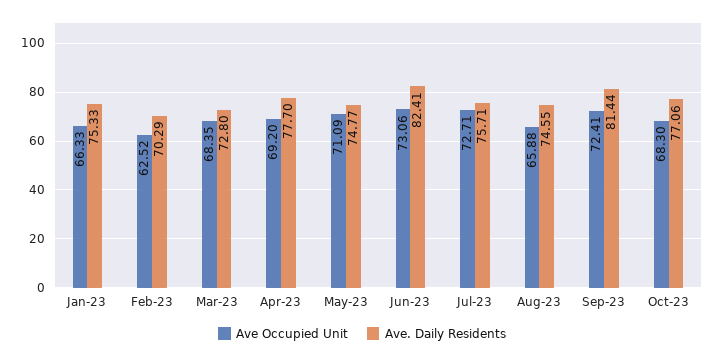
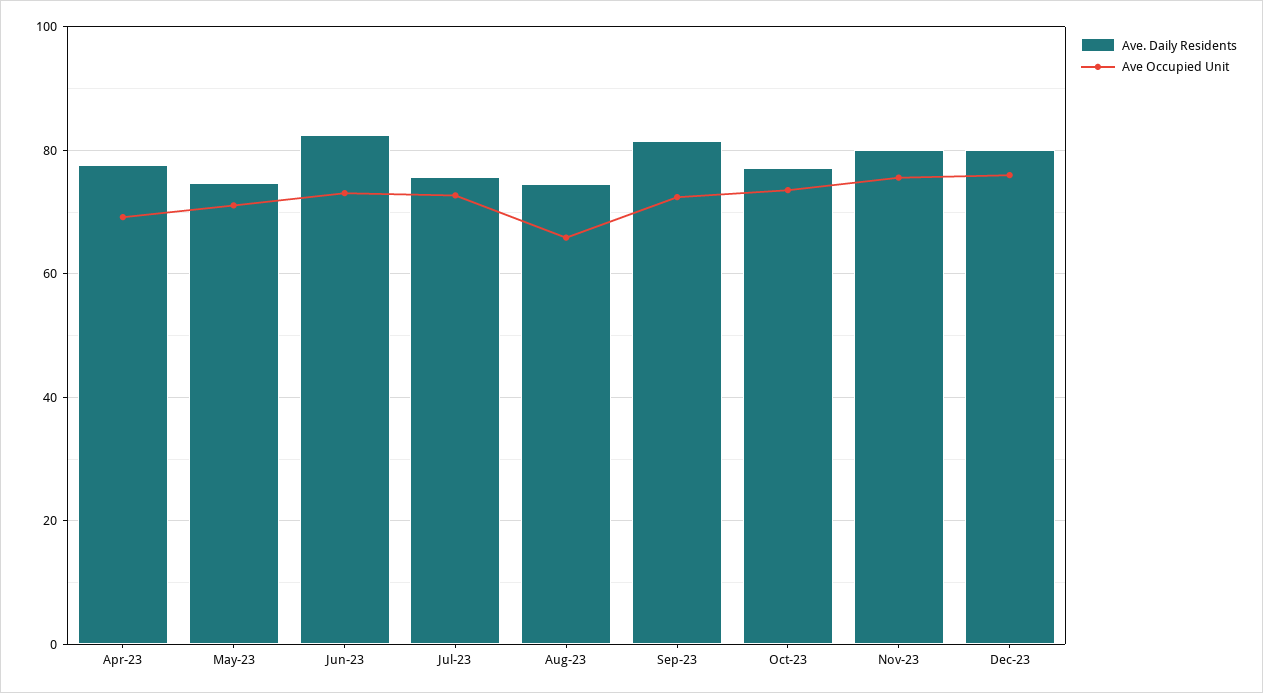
Ave Occupied Unit, Jan-23: 66.33 -> none
Ave. Daily Residents, Jan-23: 75.33 -> none
Ave Occupied Unit, Feb-23: 62.52 -> none
Ave. Daily Residents, Feb-23: 70.29 -> none
Ave Occupied Unit, Mar-23: 68.35 -> none
Ave. Daily Residents, Mar-23: 72.8 -> none
Ave Occupied Unit, Oct-23: 68.3 -> 74
Ave. Daily Residents, Nov-23: none -> 80
Ave Occupied Unit, Nov-23: none -> 76
Ave. Daily Residents, Dec-23: none -> 80
Ave Occupied Unit, Dec-23: none -> 76

